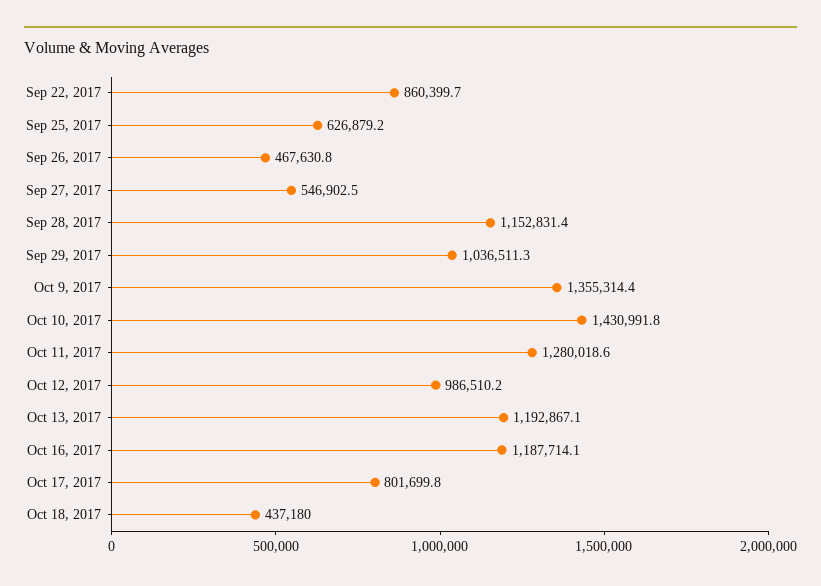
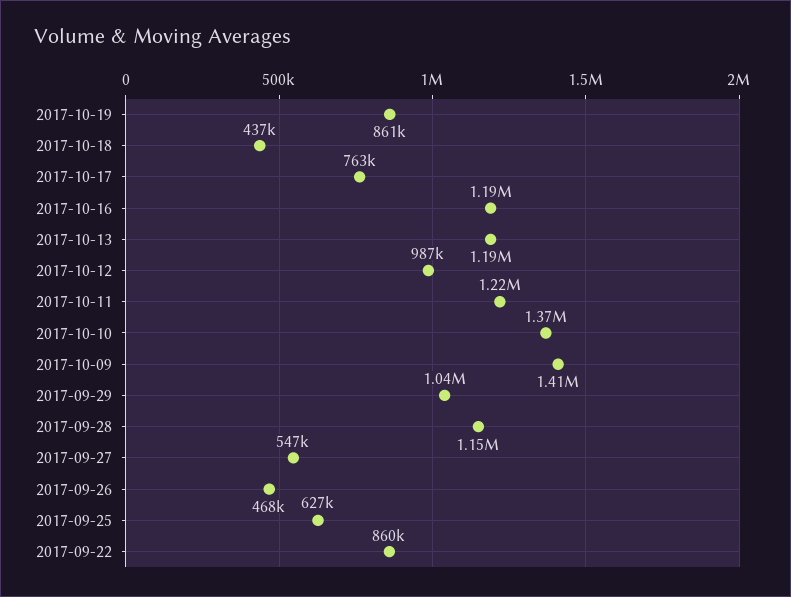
Oct 9, 2017: 1355314.4 -> 1410000
Oct 10, 2017: 1430991.8 -> 1370000
Oct 11, 2017: 1280018.6 -> 1220000
Oct 17, 2017: 801699.8 -> 763000
2017-10-19: none -> 861000

